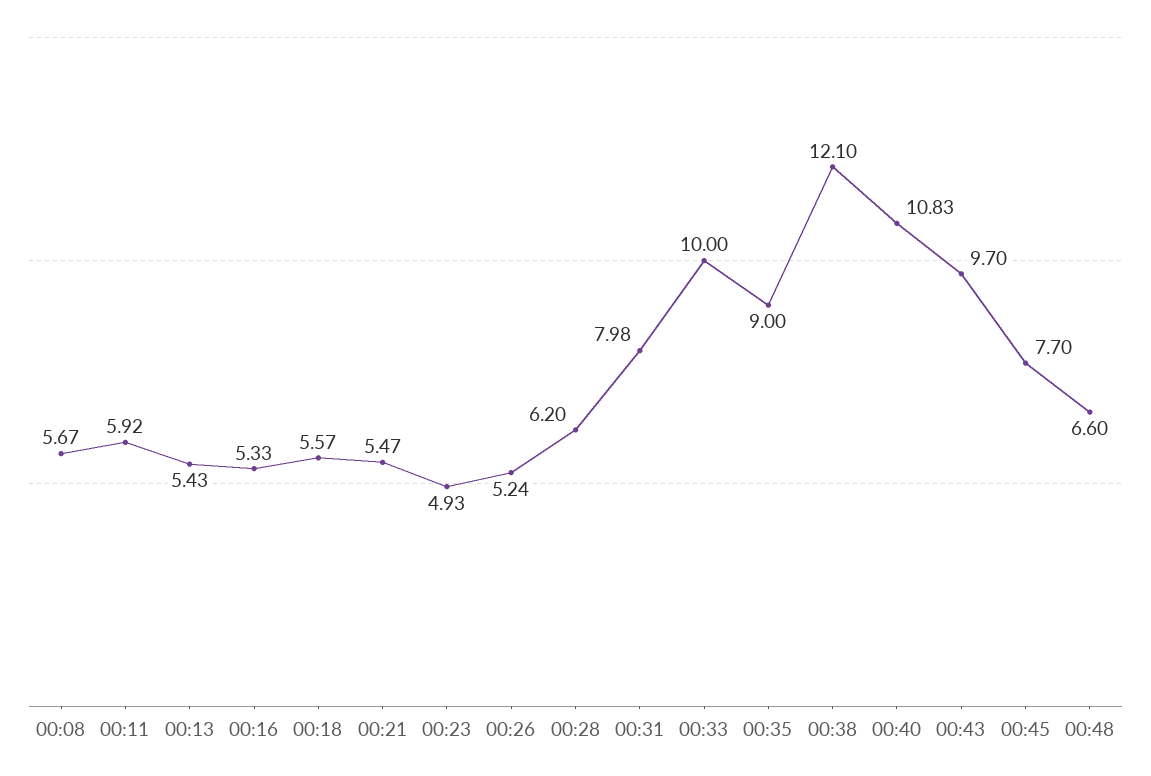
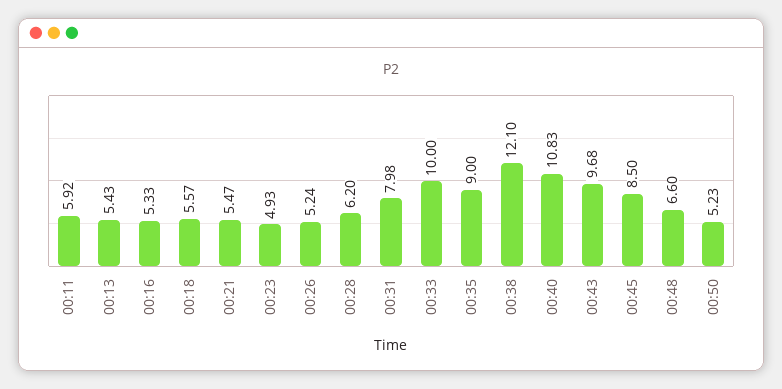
00:08: 5.67 -> none
00:43: 9.7 -> 9.68
00:45: 7.7 -> 8.5
00:50: none -> 5.23

